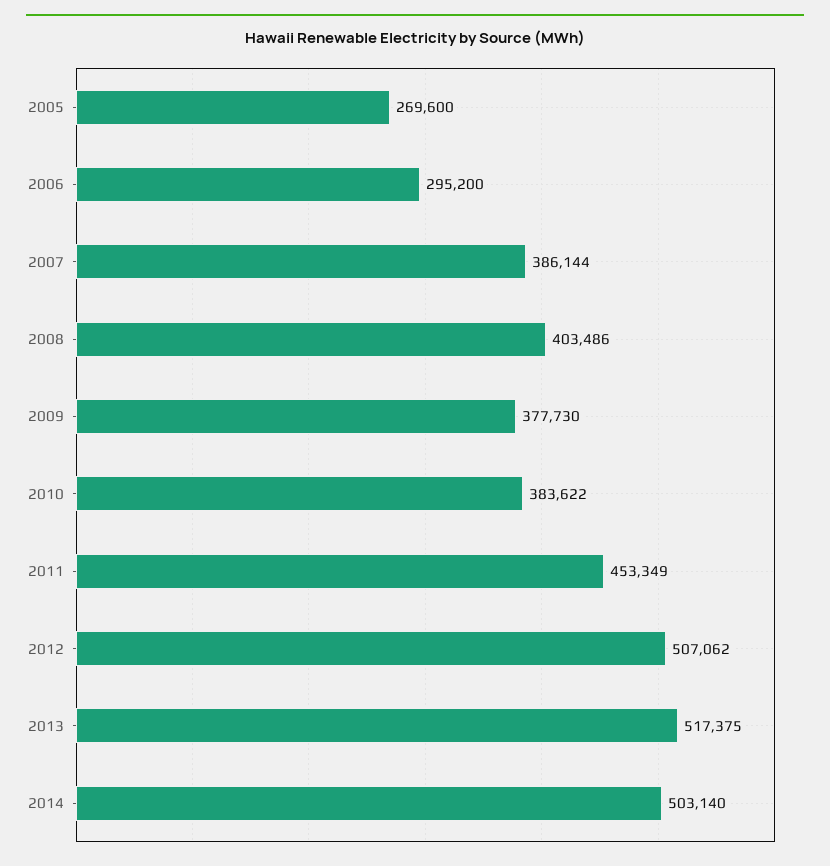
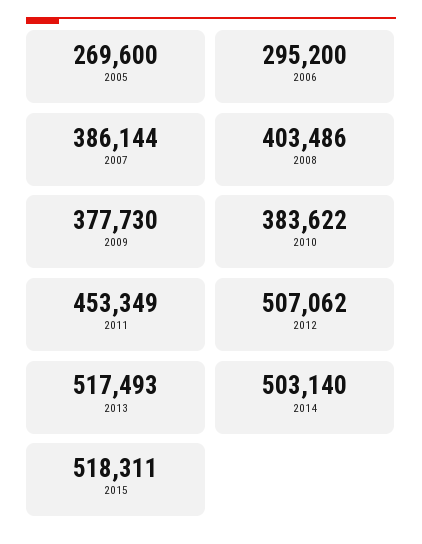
2013: 517375 -> 517493
2015: none -> 518311

